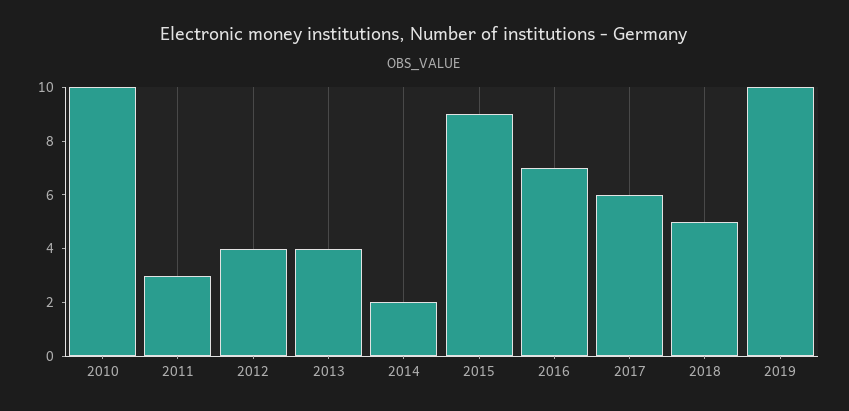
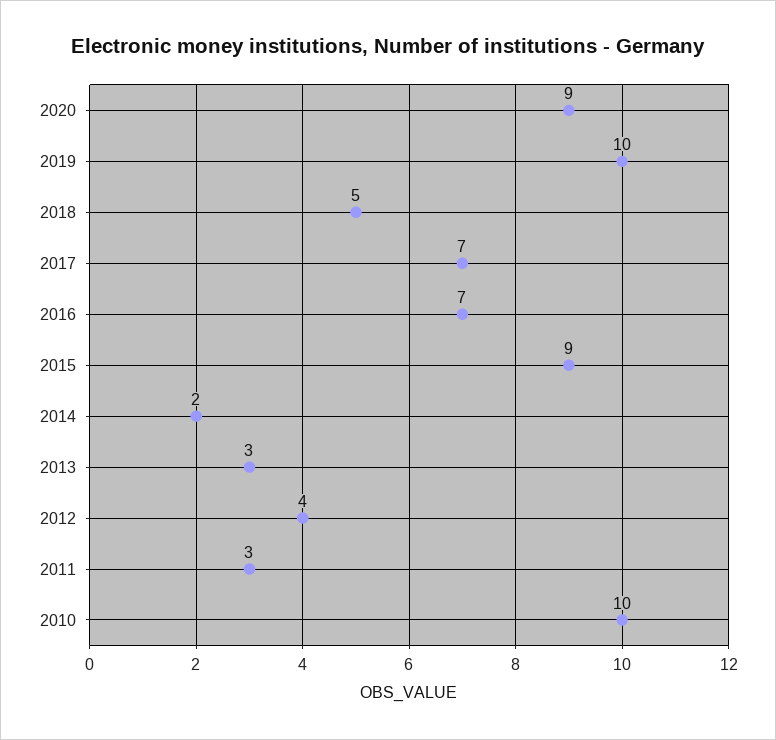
2013: 4 -> 3
2017: 6 -> 7
2020: none -> 9

